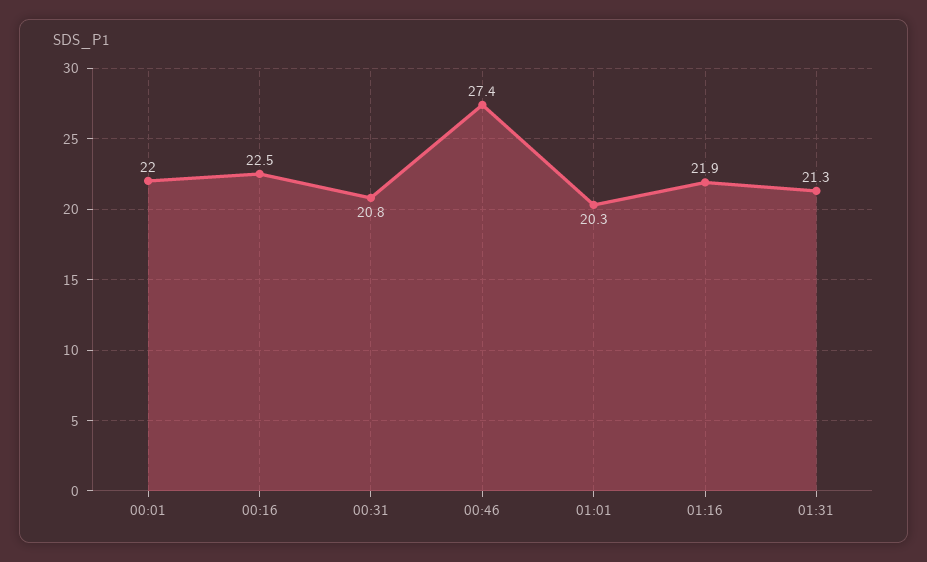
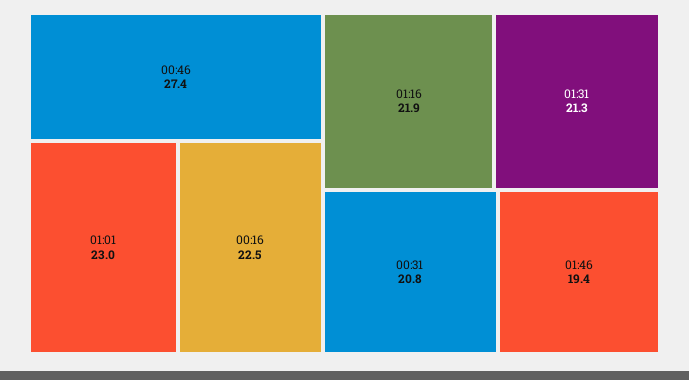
00:01: 22 -> none
01:01: 20.3 -> 23
01:46: none -> 19.4

